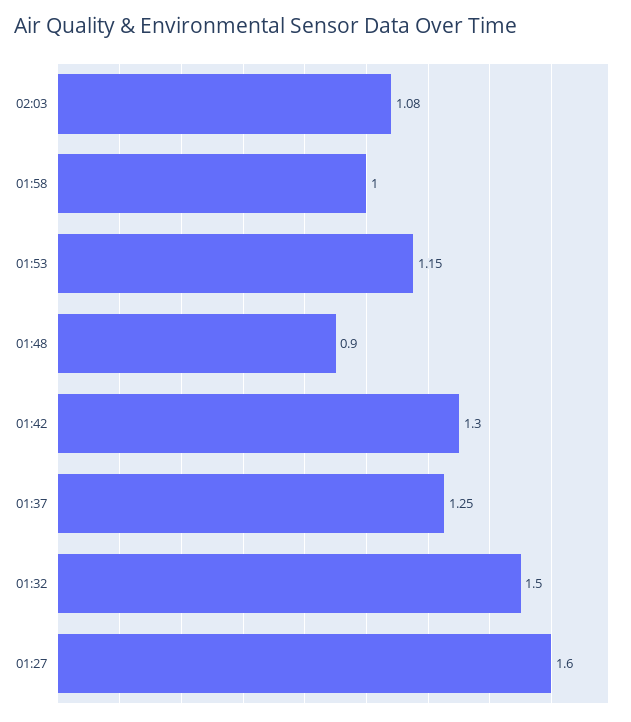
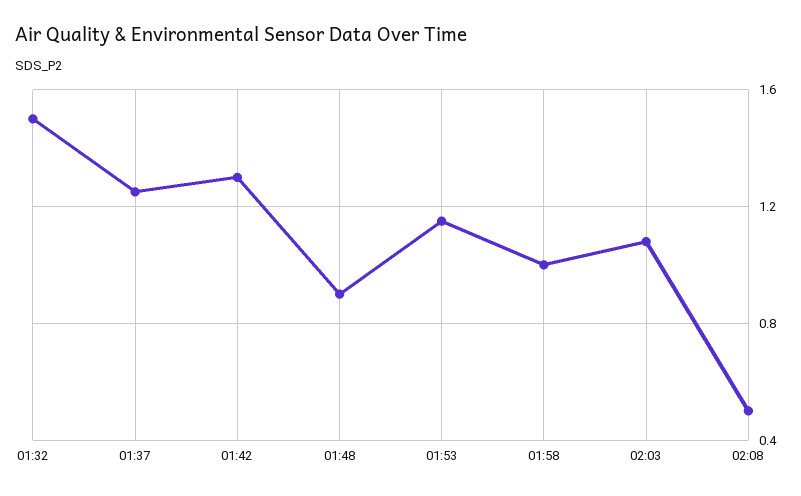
01:27: 1.6 -> none
02:08: none -> 0.5

